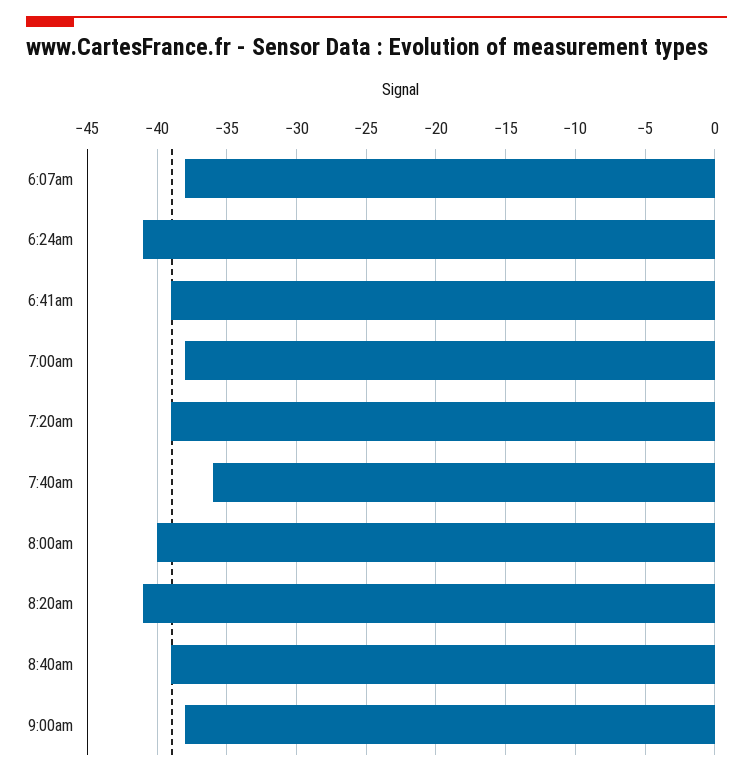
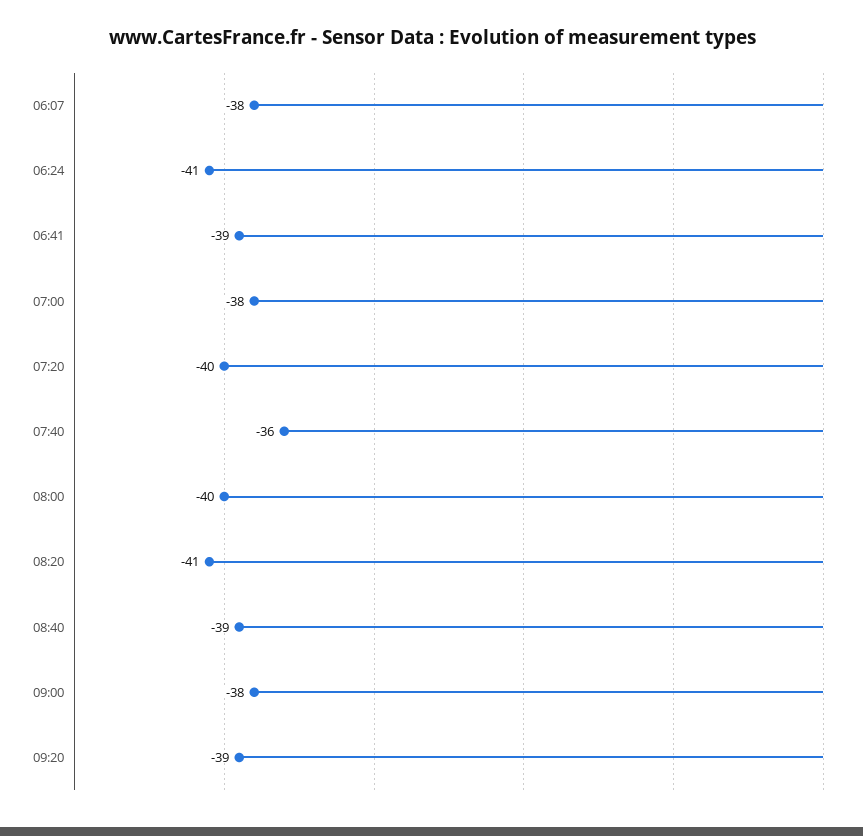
7:20am: -39 -> -40
09:20: none -> -39

